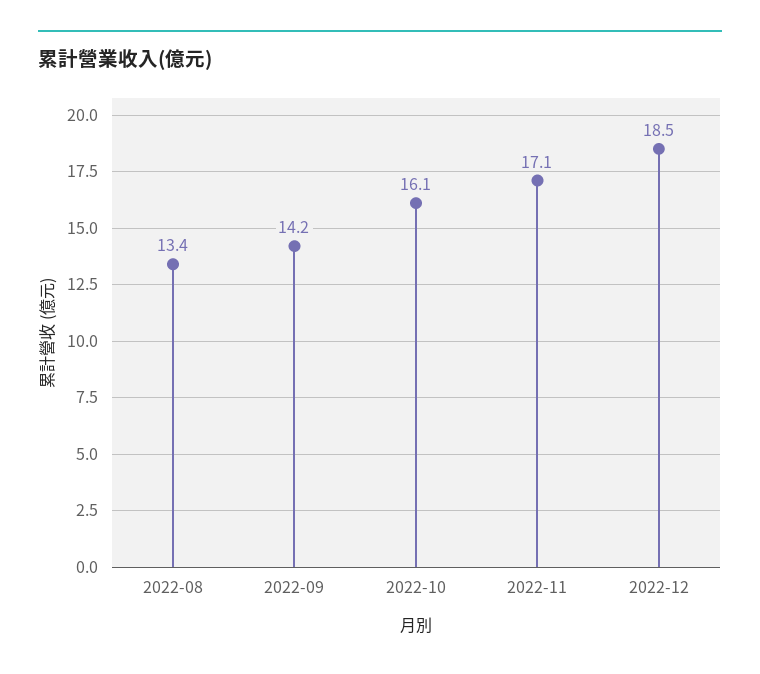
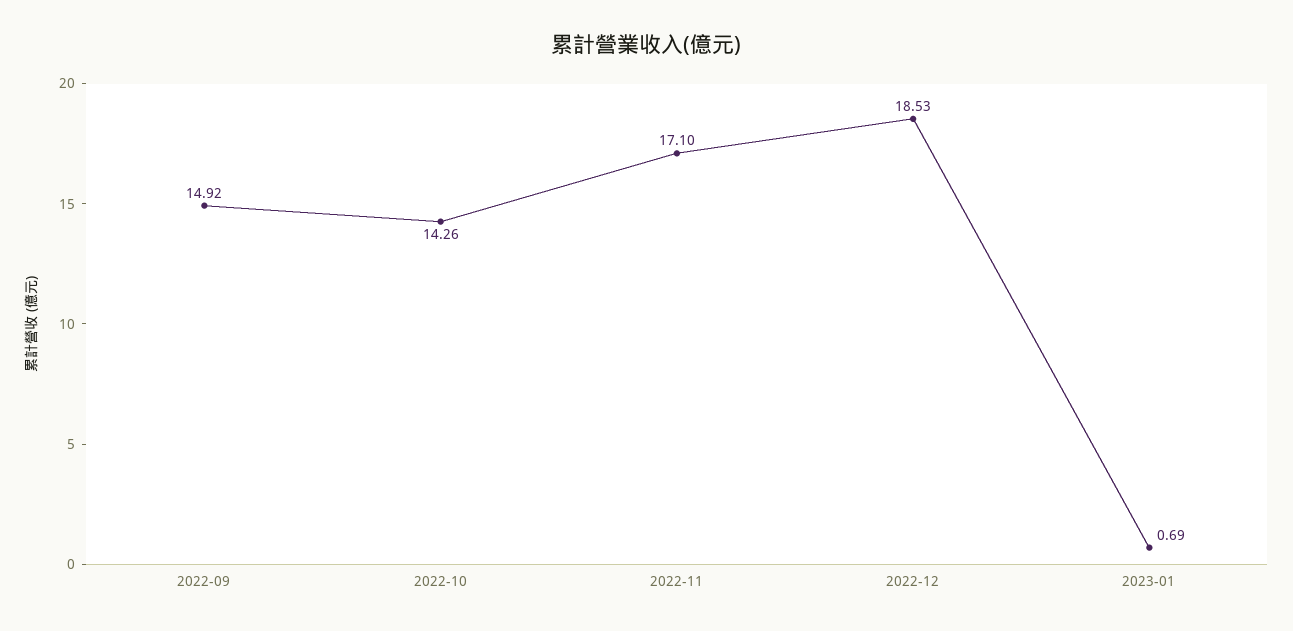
2022-08: 13.4 -> none
2022-09: 14.2 -> 14.92
2022-10: 16.1 -> 14.26
2023-01: none -> 0.69

